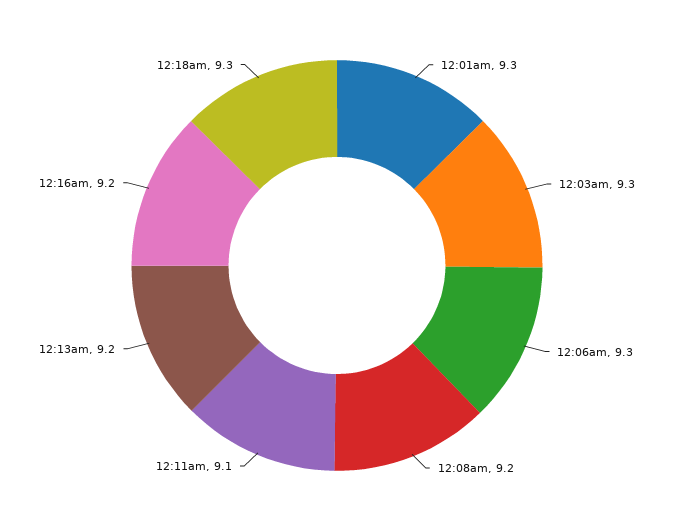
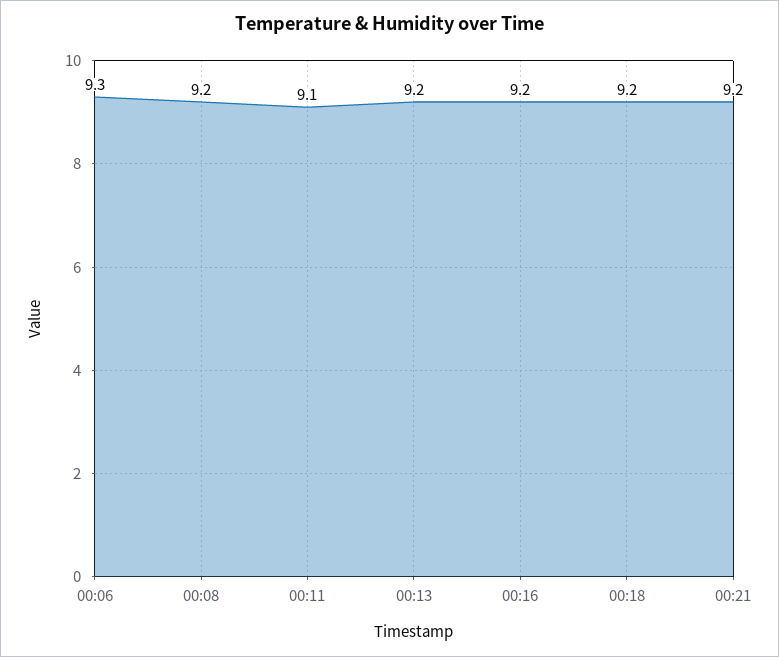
12:01am: 9.3 -> none
12:03am: 9.3 -> none
12:18am: 9.3 -> 9.2
00:21: none -> 9.2

